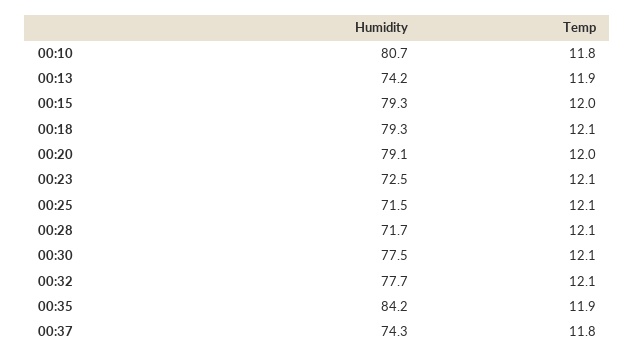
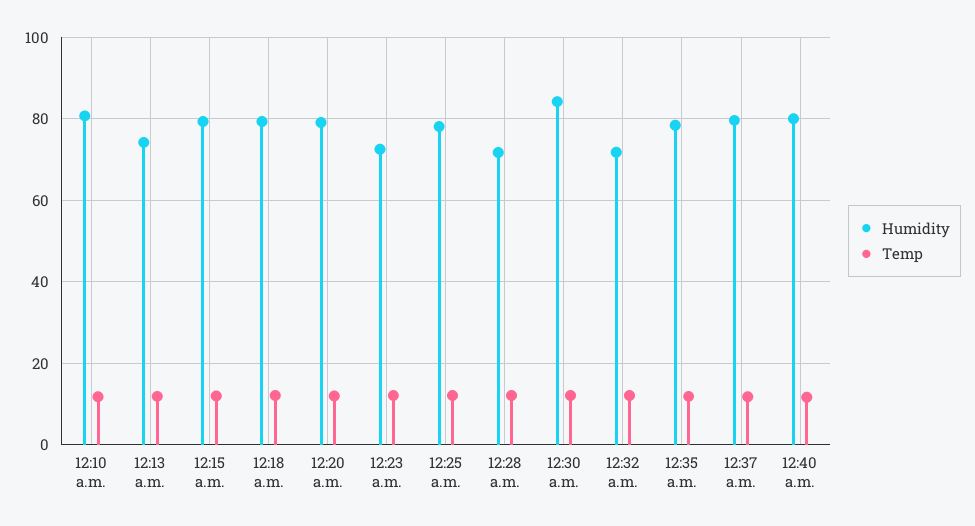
Humidity, 00:25: 71.5 -> 78
Humidity, 00:30: 77.5 -> 84
Humidity, 00:32: 77.7 -> 72
Humidity, 00:35: 84.2 -> 78
Humidity, 00:37: 74.3 -> 80
Humidity, 12:40 a.m.: none -> 80
Temp, 12:40 a.m.: none -> 12

